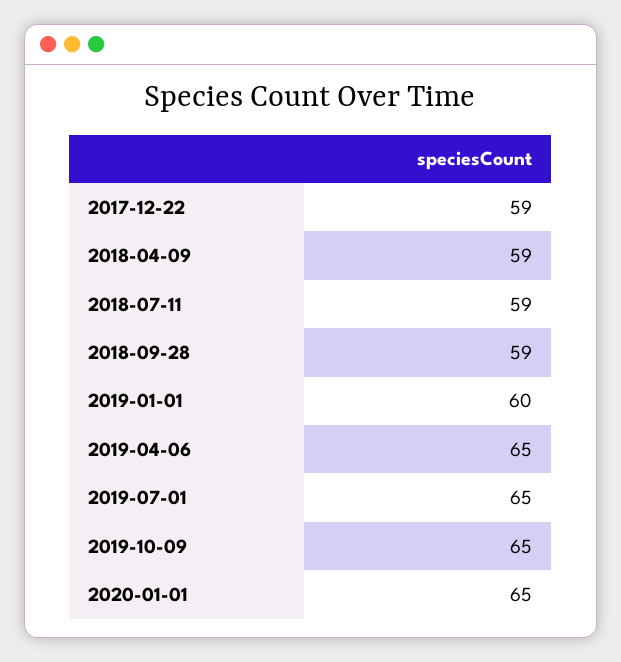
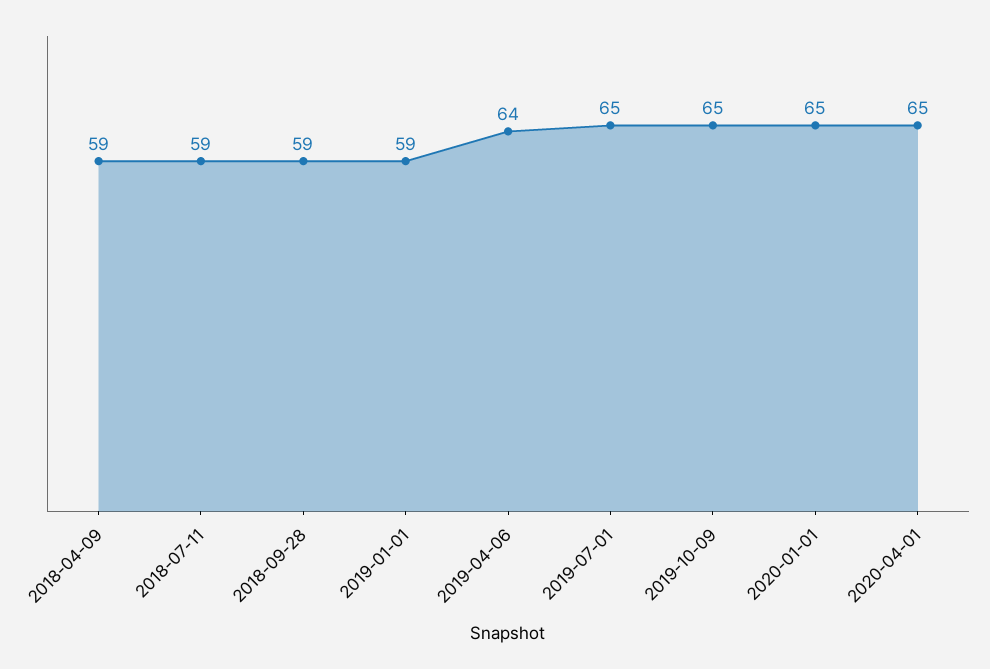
2017-12-22: 59 -> none
2019-01-01: 60 -> 59
2019-04-06: 65 -> 64
2020-04-01: none -> 65

